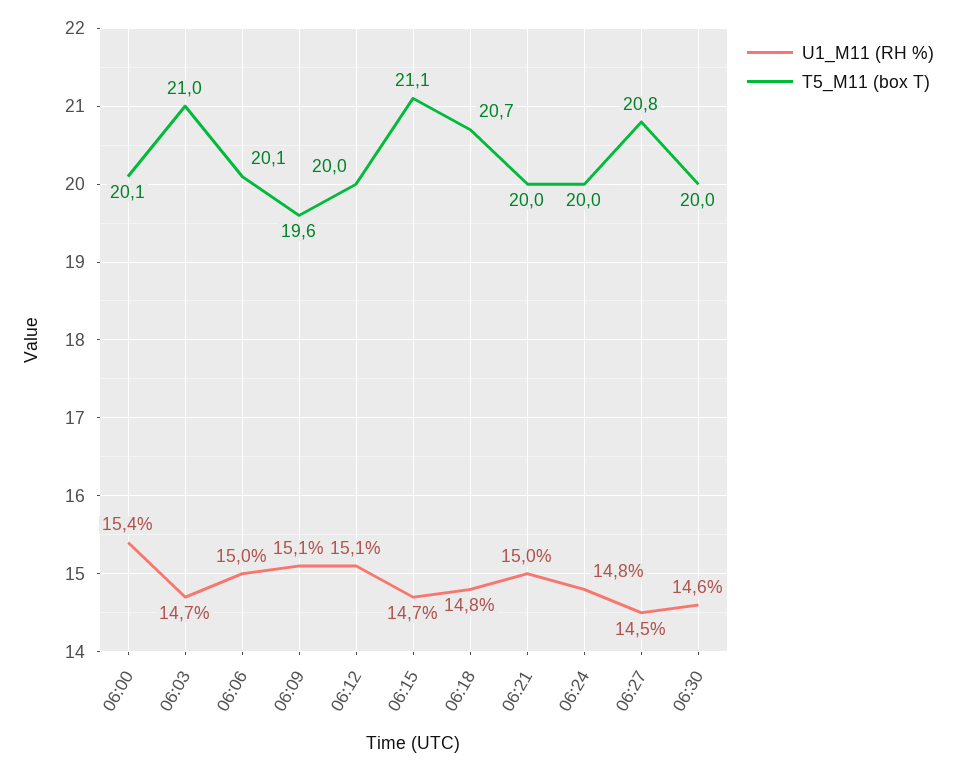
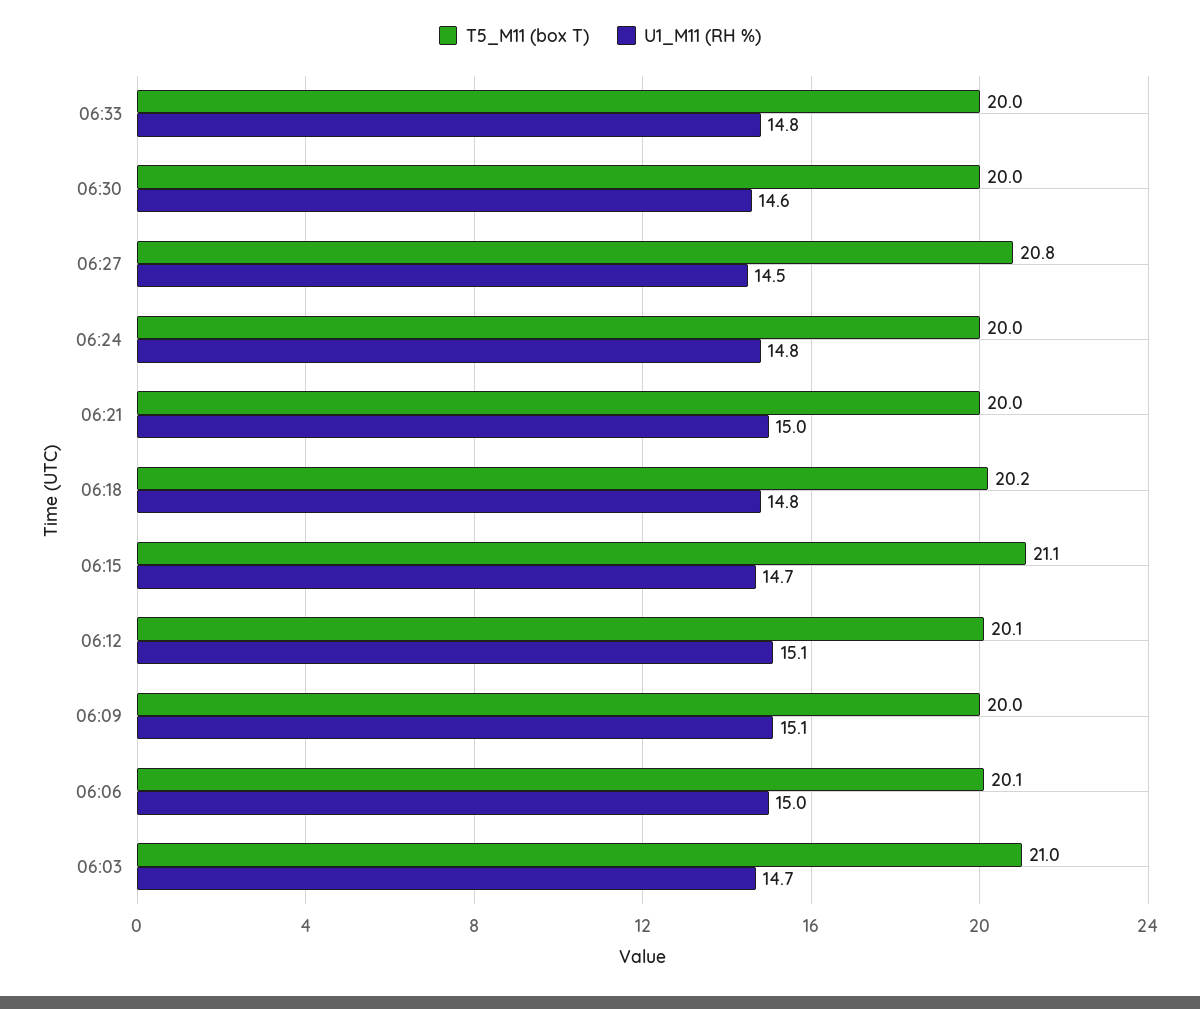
U1_M11 (RH %), 06:00: 15.4 -> none
T5_M11 (box T), 06:00: 20.1 -> none
T5_M11 (box T), 06:09: 19.6 -> 20
T5_M11 (box T), 06:12: 20 -> 20.1
T5_M11 (box T), 06:18: 20.7 -> 20.2
T5_M11 (box T), 06:33: none -> 20
U1_M11 (RH %), 06:33: none -> 14.8

